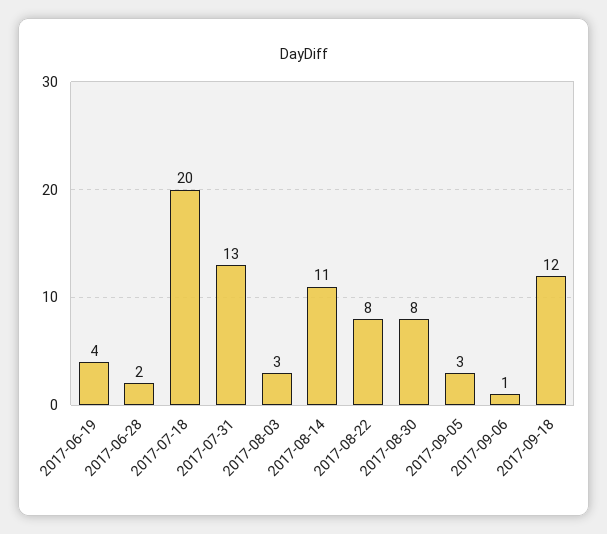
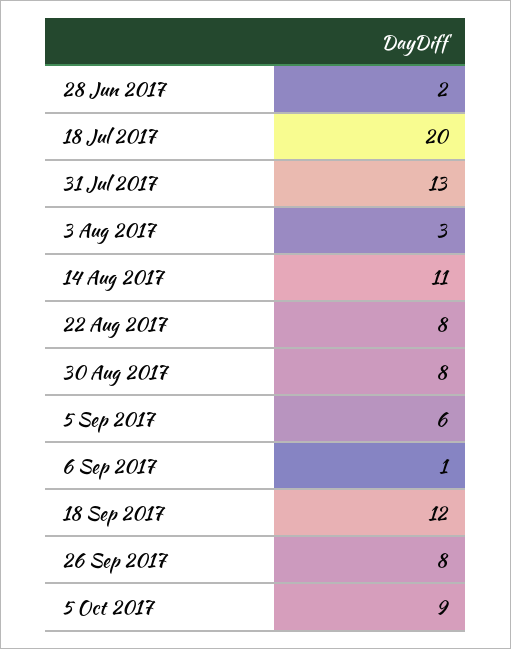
2017-06-19: 4 -> none
2017-09-05: 3 -> 6
26 Sep 2017: none -> 8
5 Oct 2017: none -> 9

